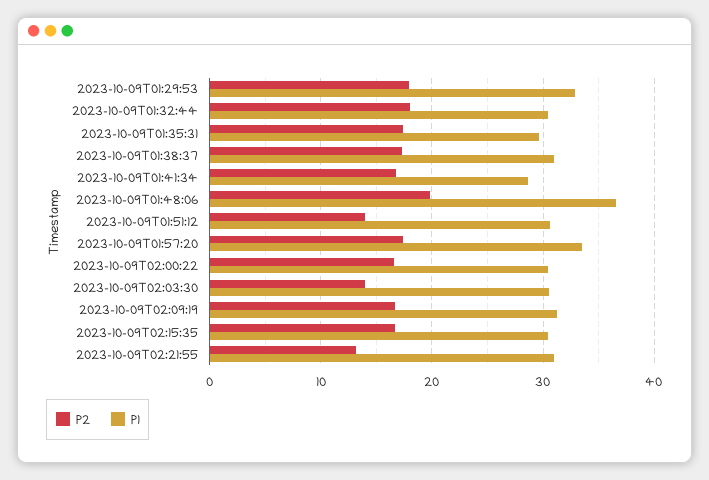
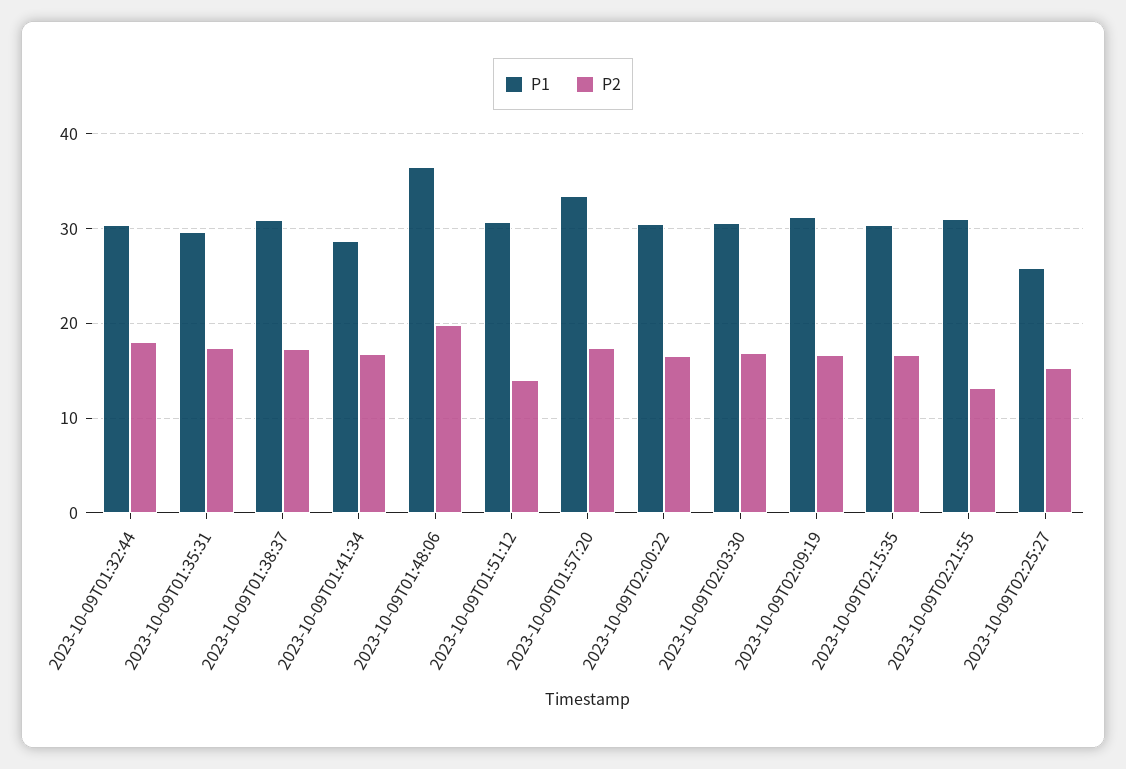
P2, 2023-10-09T01:29:53: 18 -> none
P1, 2023-10-09T01:29:53: 33 -> none
P2, 2023-10-09T02:03:30: 14 -> 17
P1, 2023-10-09T02:25:27: none -> 26
P2, 2023-10-09T02:25:27: none -> 15

